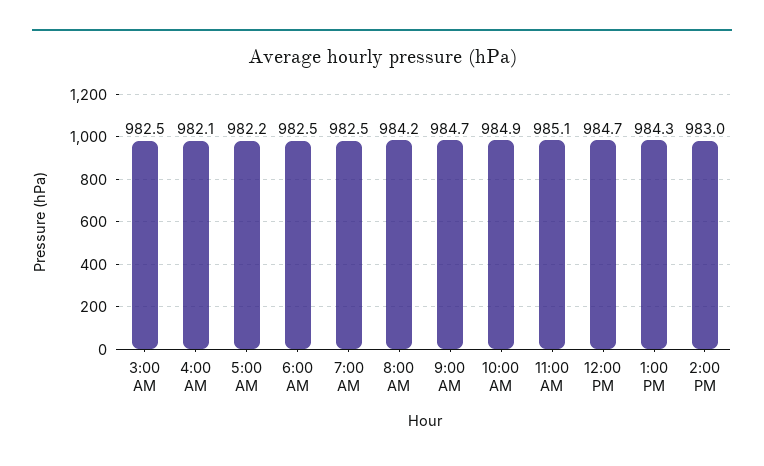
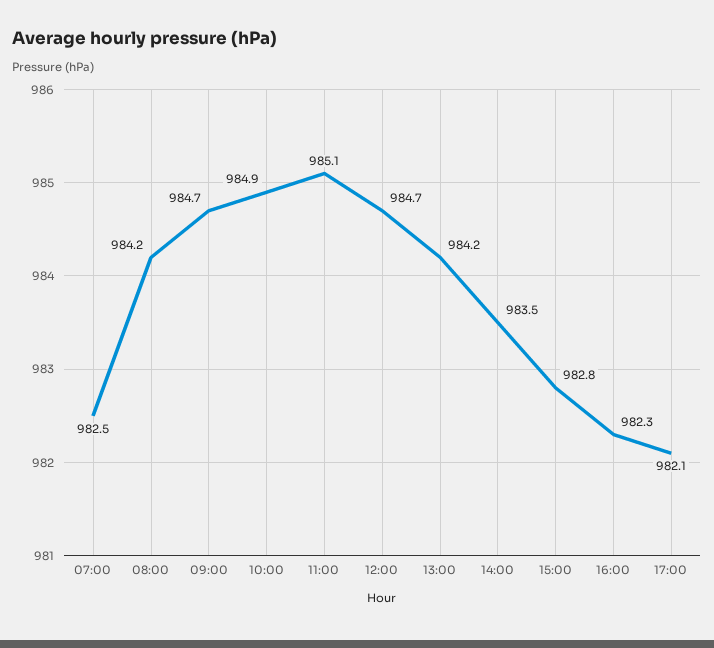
3:00 AM: 982.5 -> none
4:00 AM: 982.1 -> none
5:00 AM: 982.2 -> none
6:00 AM: 982.5 -> none
1:00 PM: 984.3 -> 984.2
2:00 PM: 983 -> 983.5
15:00: none -> 982.8
16:00: none -> 982.3
17:00: none -> 982.1

